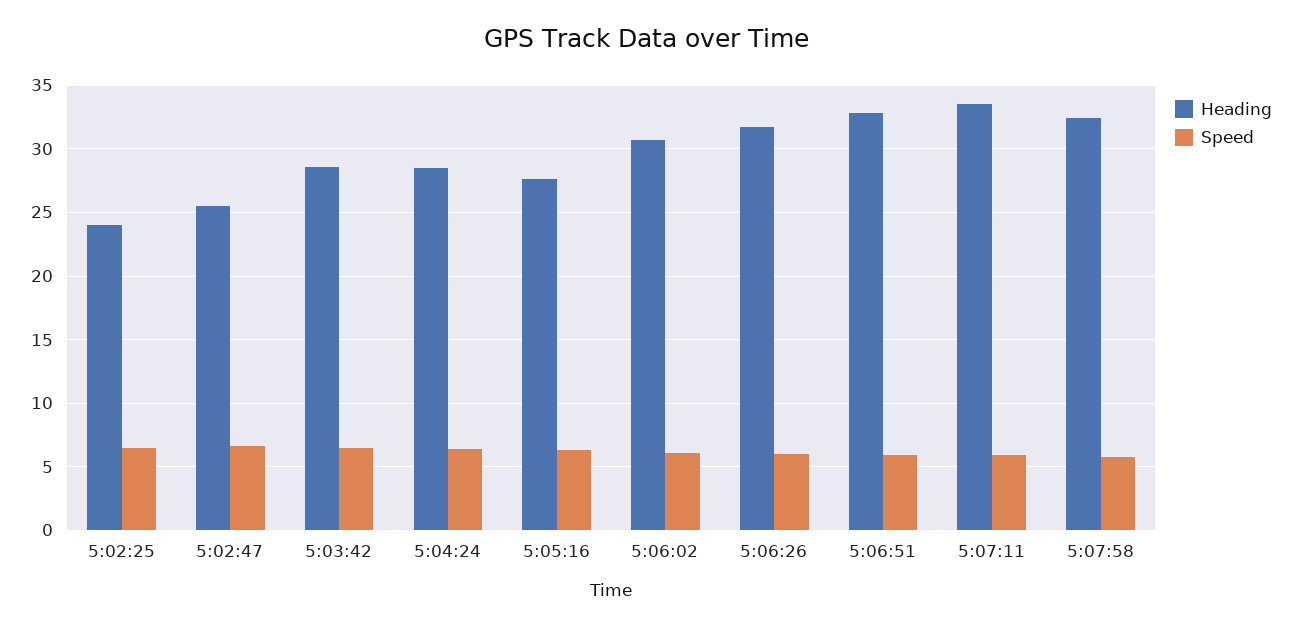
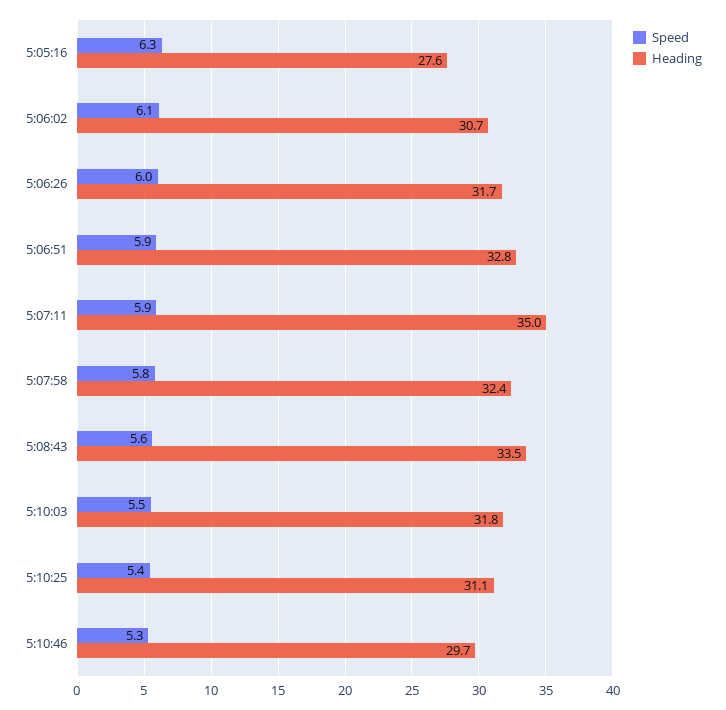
Heading, 5:02:25: 24 -> none
Speed, 5:02:25: 6.5 -> none
Heading, 5:02:47: 25.5 -> none
Speed, 5:02:47: 6.5 -> none
Heading, 5:03:42: 28.5 -> none
Speed, 5:03:42: 6.5 -> none
Heading, 5:04:24: 28.5 -> none
Speed, 5:04:24: 6.5 -> none
Heading, 5:07:11: 33.5 -> 35
Speed, 5:08:43: none -> 5.6
Heading, 5:08:43: none -> 33.5
Speed, 5:10:03: none -> 5.5
Heading, 5:10:03: none -> 31.8
Speed, 5:10:25: none -> 5.4
Heading, 5:10:25: none -> 31.1
Speed, 5:10:46: none -> 5.3
Heading, 5:10:46: none -> 29.7

